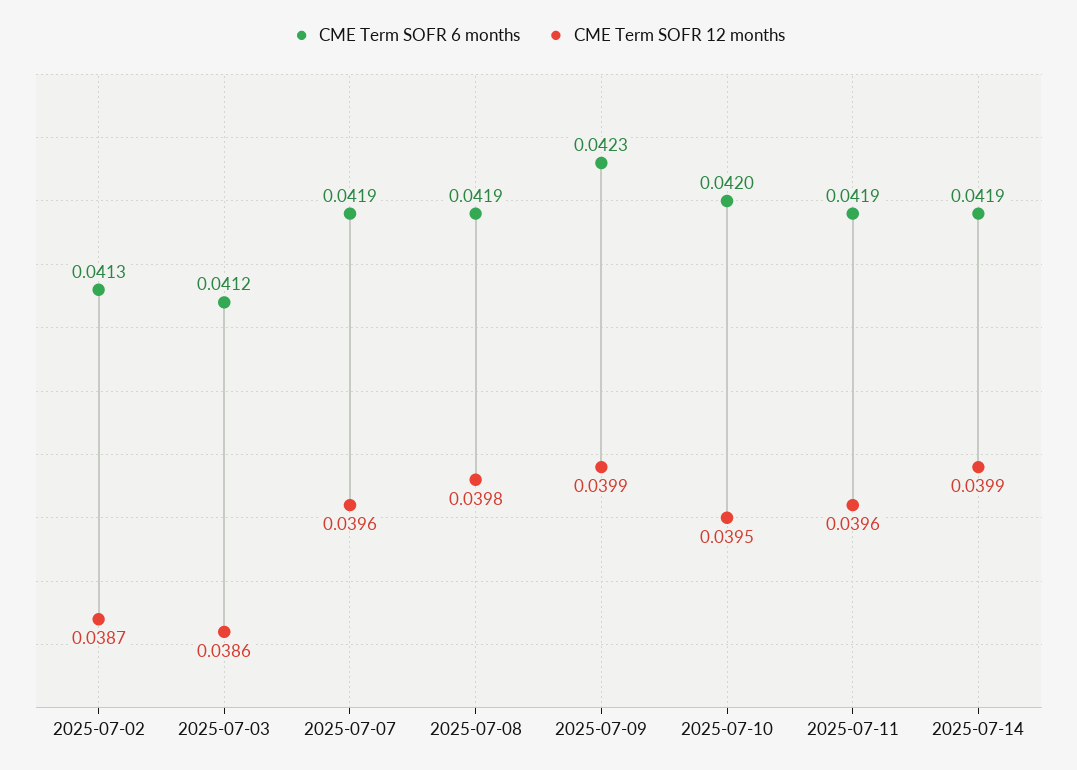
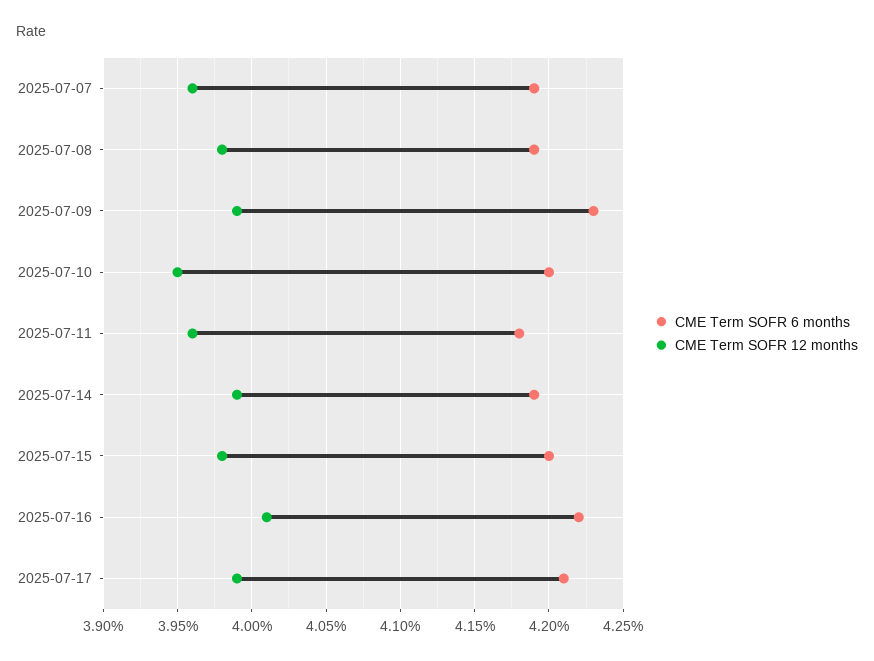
CME Term SOFR 6 months, 2025-07-02: 0.0413 -> none
CME Term SOFR 12 months, 2025-07-02: 0.0387 -> none
CME Term SOFR 6 months, 2025-07-03: 0.0412 -> none
CME Term SOFR 12 months, 2025-07-03: 0.0386 -> none
CME Term SOFR 6 months, 2025-07-11: 0.0419 -> 0.0418
CME Term SOFR 6 months, 2025-07-15: none -> 0.042
CME Term SOFR 12 months, 2025-07-15: none -> 0.0398
CME Term SOFR 6 months, 2025-07-16: none -> 0.0422
CME Term SOFR 12 months, 2025-07-16: none -> 0.0401
CME Term SOFR 6 months, 2025-07-17: none -> 0.0421
CME Term SOFR 12 months, 2025-07-17: none -> 0.0399

